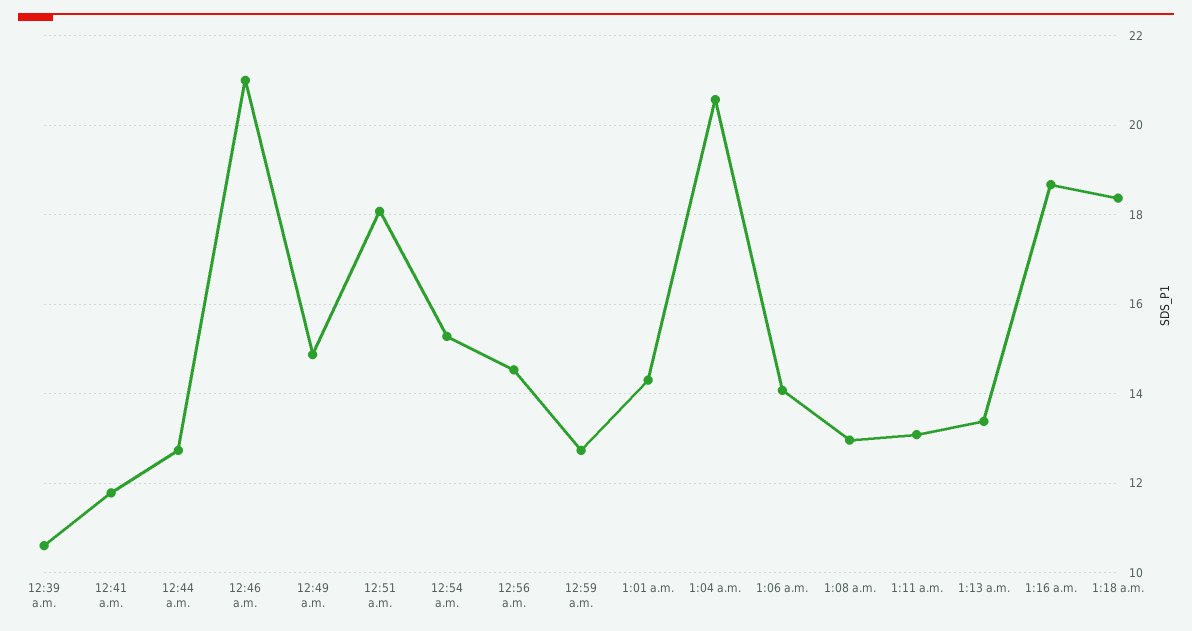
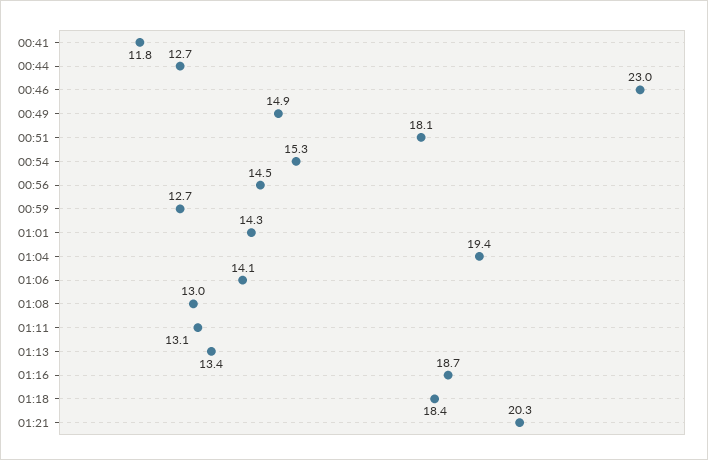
12:39 a.m.: 10.6 -> none
12:46 a.m.: 21 -> 23
1:04 a.m.: 20.6 -> 19.4
01:21: none -> 20.3

